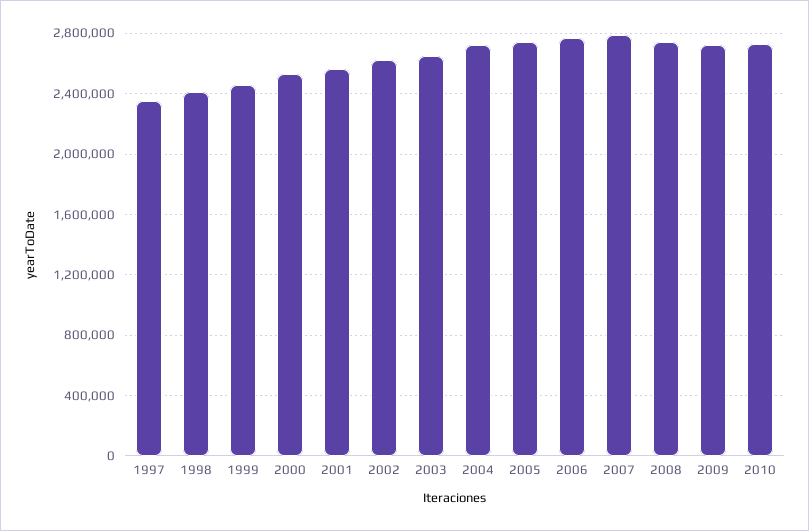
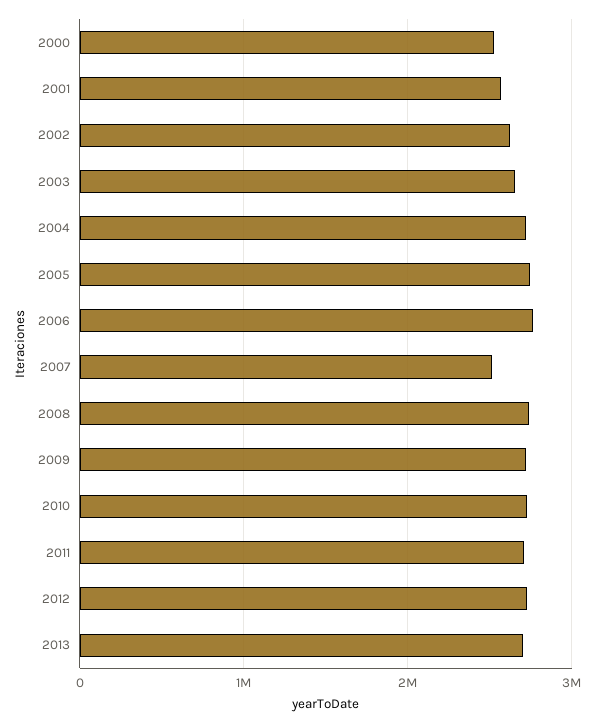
1997: 2350000 -> none
1998: 2400000 -> none
1999: 2450000 -> none
2007: 2800000 -> 2500000
2011: none -> 2700000
2012: none -> 2700000
2013: none -> 2700000

